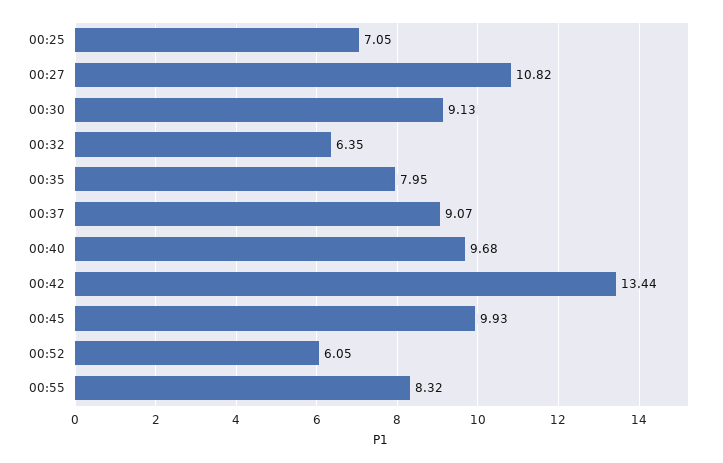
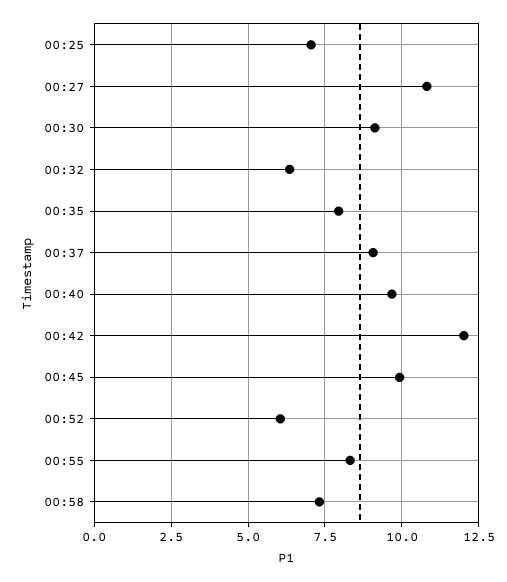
00:42: 13.44 -> 12
00:58: none -> 7.25

